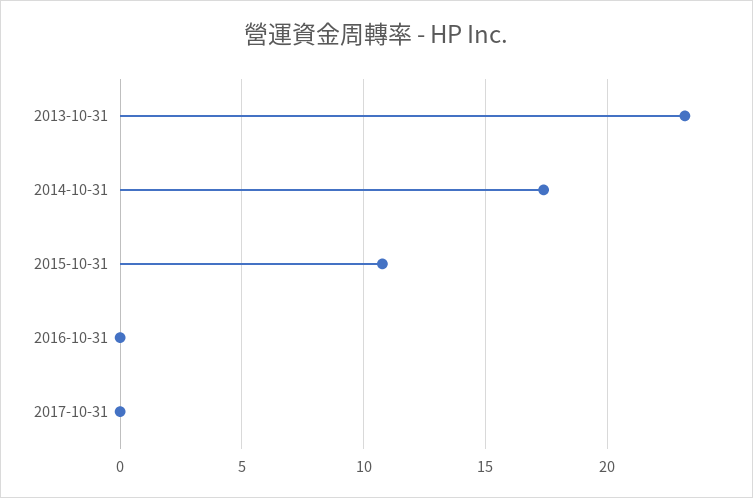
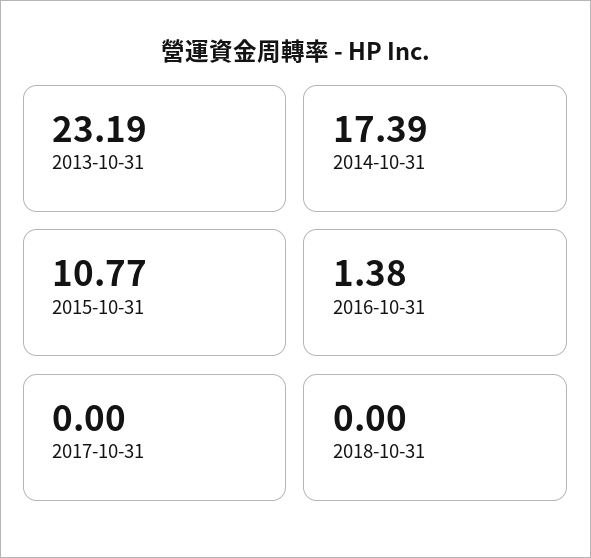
2016-10-31: 0 -> 1.38
2018-10-31: none -> 0

